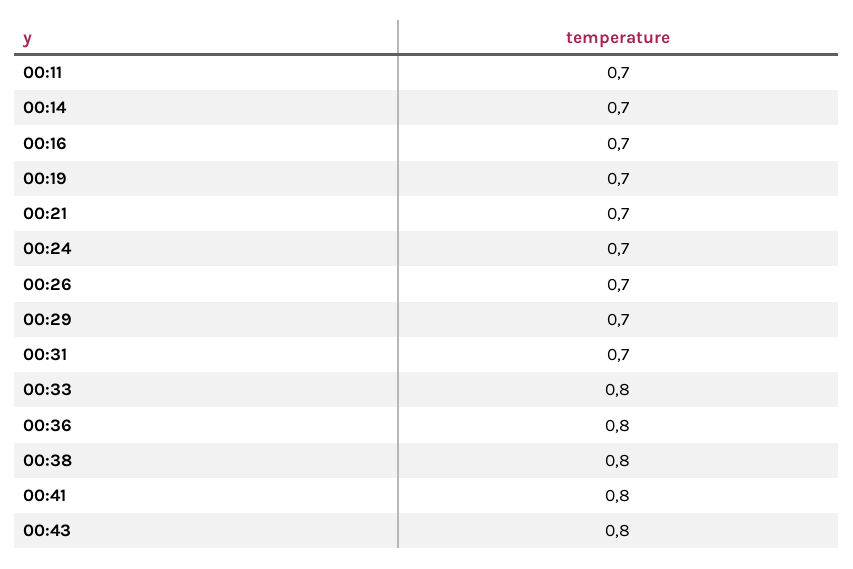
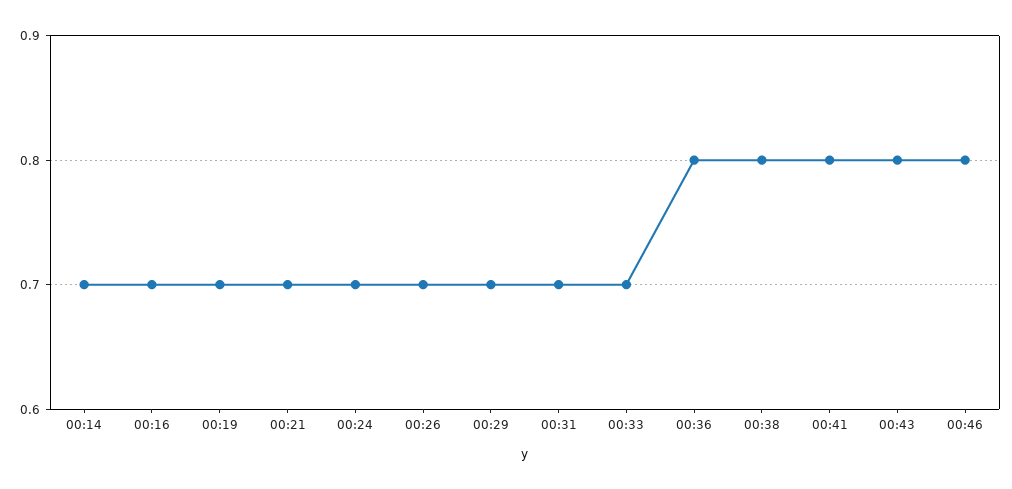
00:11: 0.7 -> none
00:33: 0.8 -> 0.7
00:46: none -> 0.8

